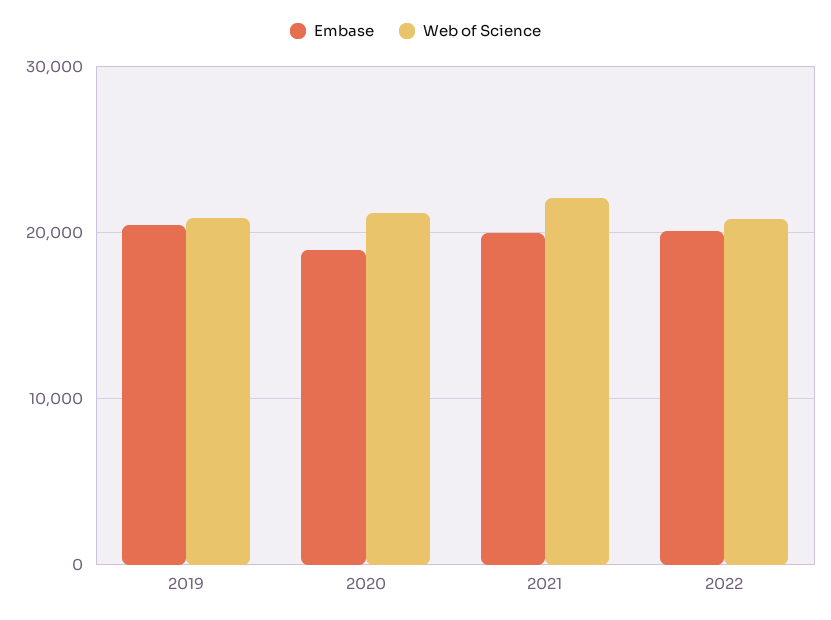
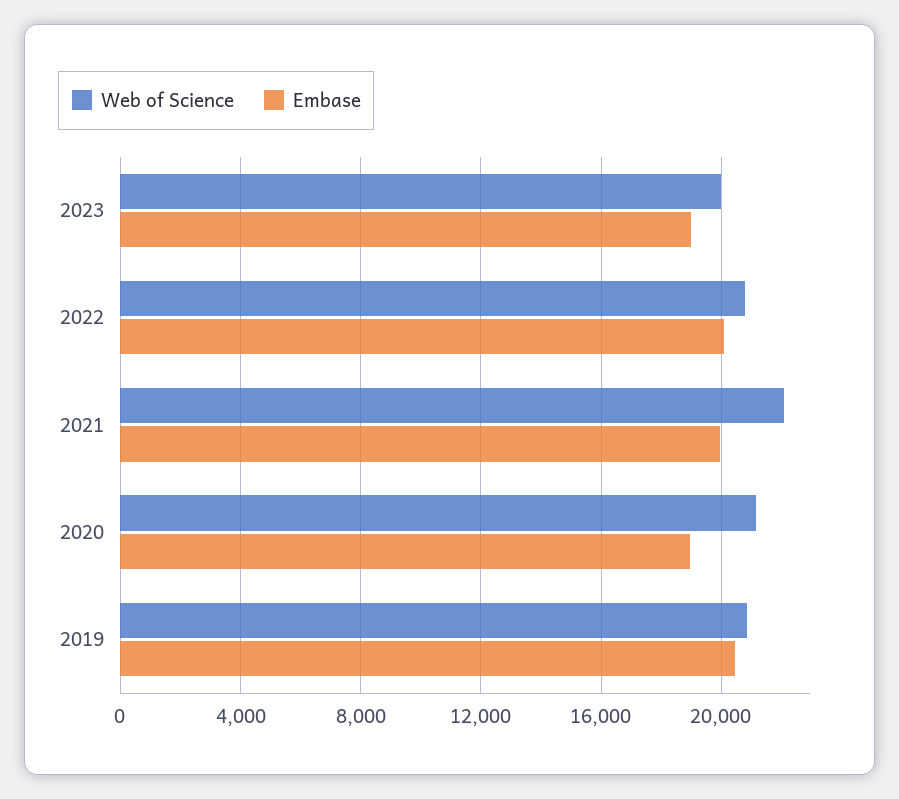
Web of Science, 2023: none -> 20000
Embase, 2023: none -> 19000

